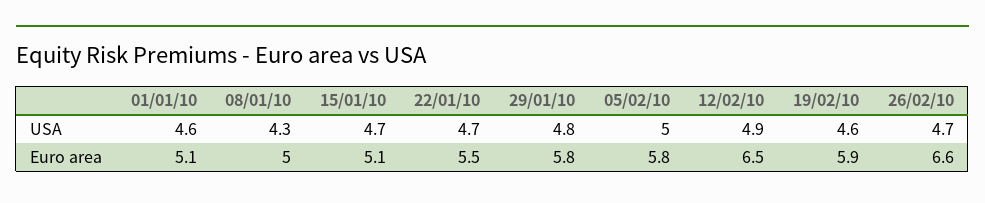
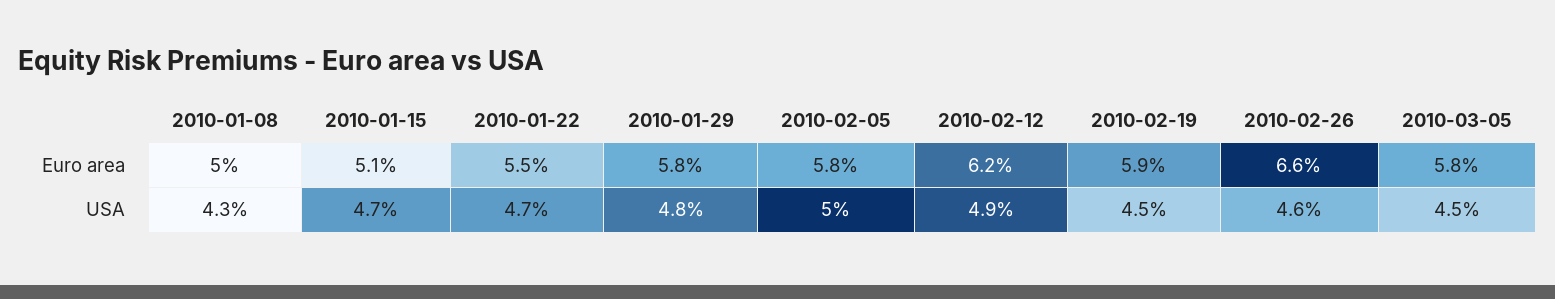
01/01/10, USA: 4.6 -> none
19/02/10, USA: 4.6 -> 4.5
26/02/10, USA: 4.7 -> 4.6
01/01/10, Euro area: 5.1 -> none
12/02/10, Euro area: 6.5 -> 6.2
2010-03-05, Euro area: none -> 5.8
2010-03-05, USA: none -> 4.5

